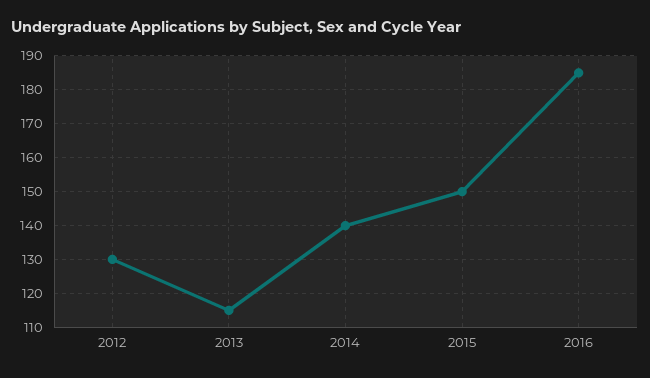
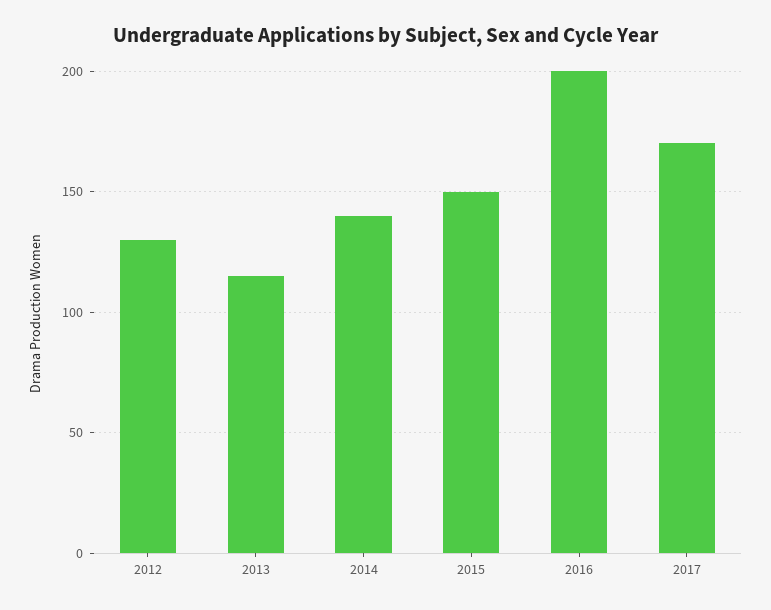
2016: 185 -> 200
2017: none -> 170

